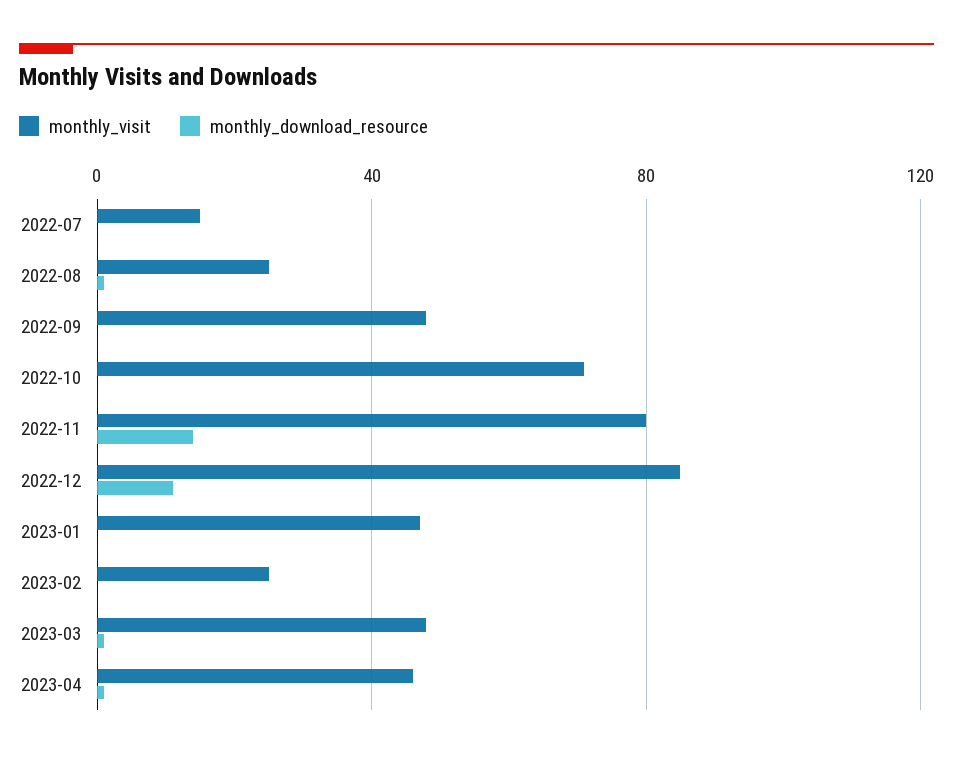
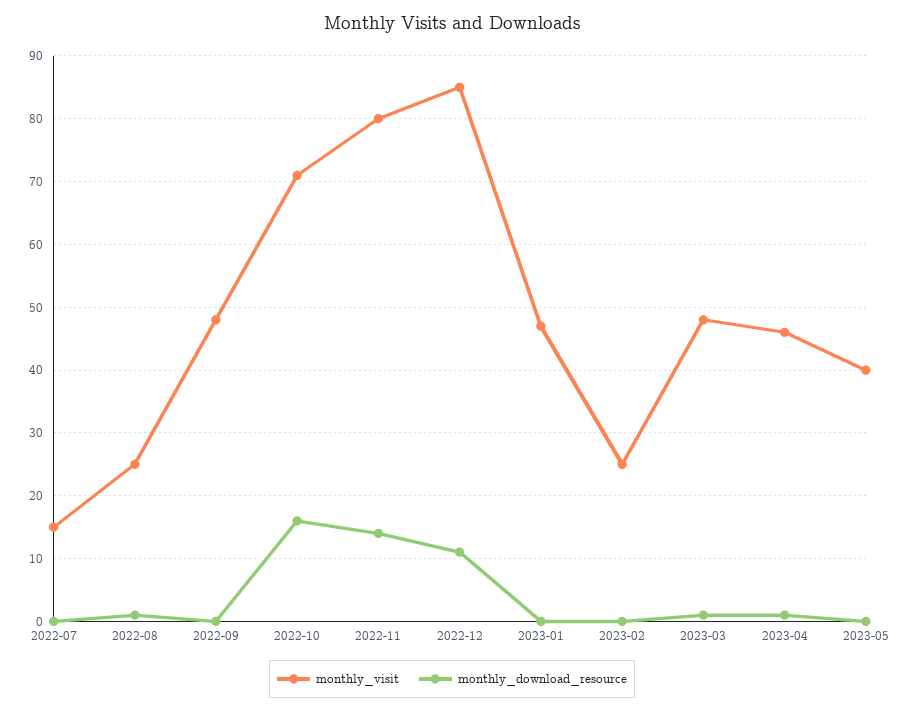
monthly_download_resource, 2022-10: 0 -> 16
monthly_visit, 2023-05: none -> 40
monthly_download_resource, 2023-05: none -> 0

